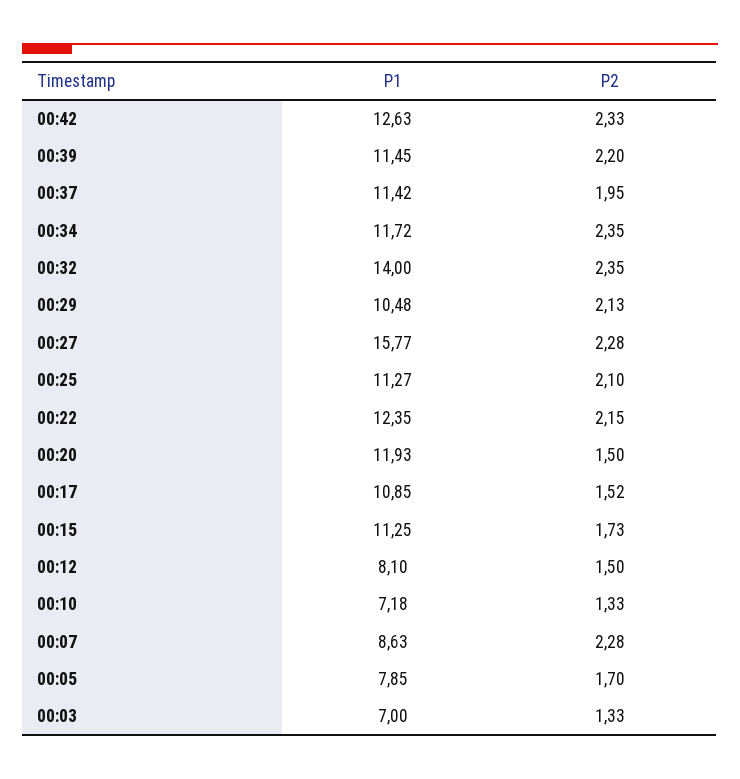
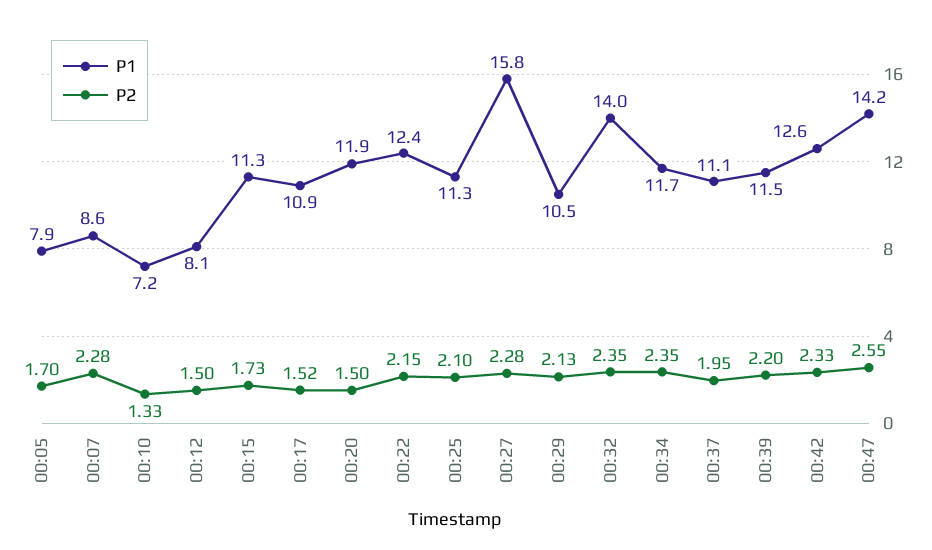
P1, 00:37: 11.42 -> 11.1
P1, 00:03: 7 -> none
P2, 00:03: 1.33 -> none
P1, 00:47: none -> 14.2
P2, 00:47: none -> 2.55

